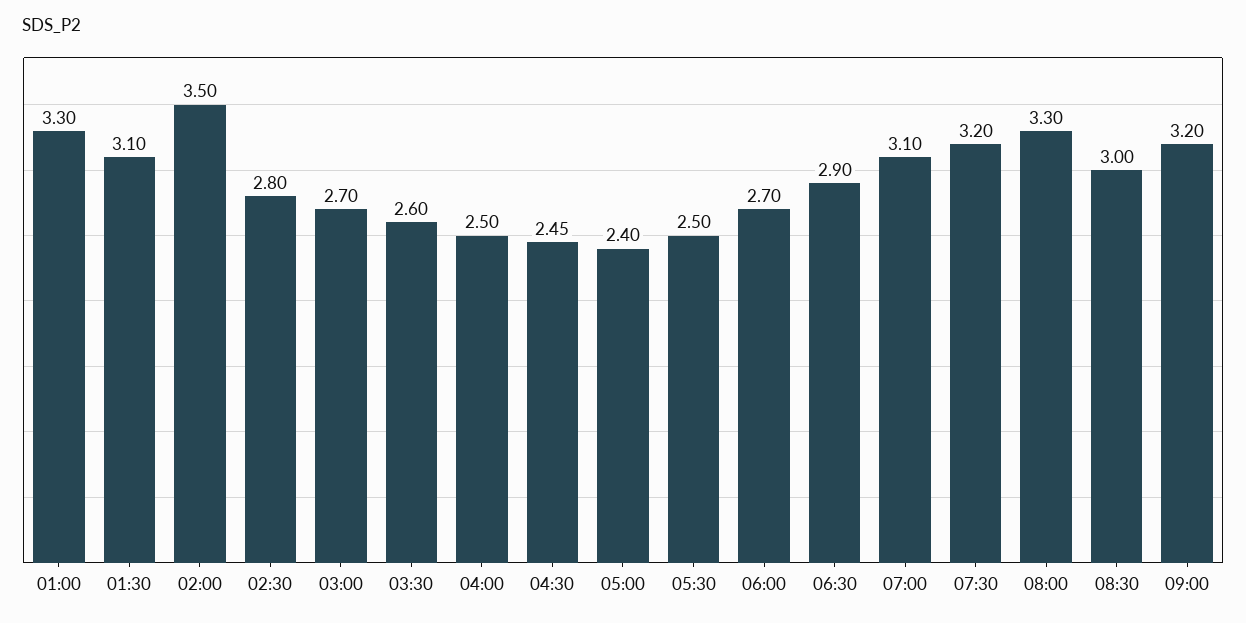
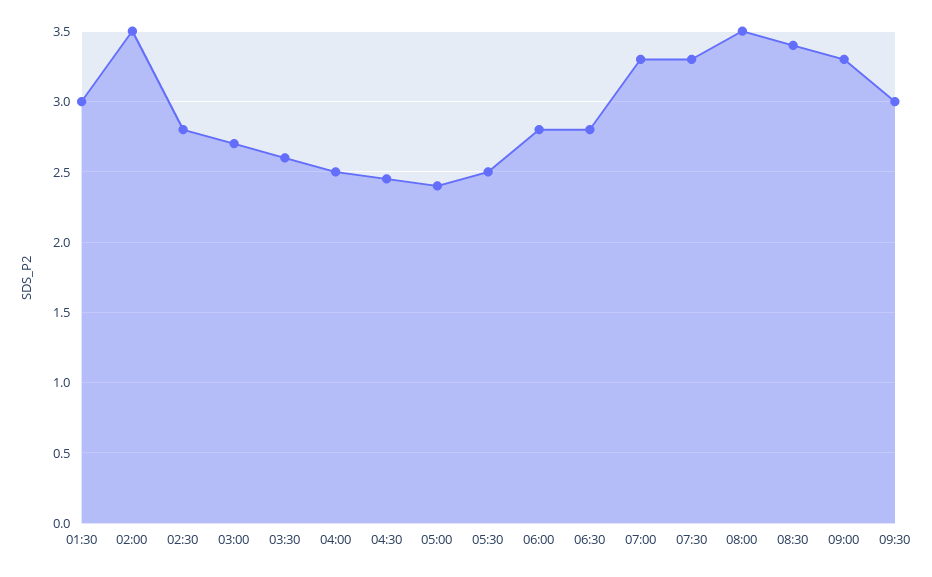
01:00: 3.3 -> none
01:30: 3.1 -> 3
06:00: 2.7 -> 2.8
06:30: 2.9 -> 2.8
07:00: 3.1 -> 3.3
07:30: 3.2 -> 3.3
08:00: 3.3 -> 3.5
08:30: 3 -> 3.4
09:00: 3.2 -> 3.3
09:30: none -> 3

